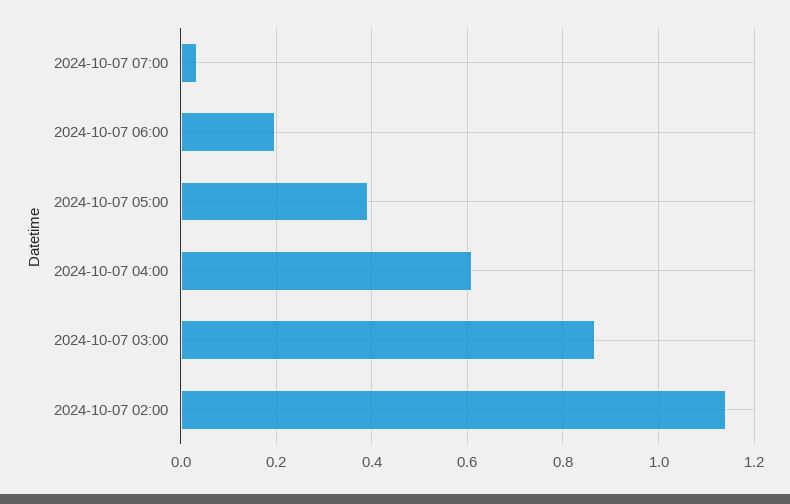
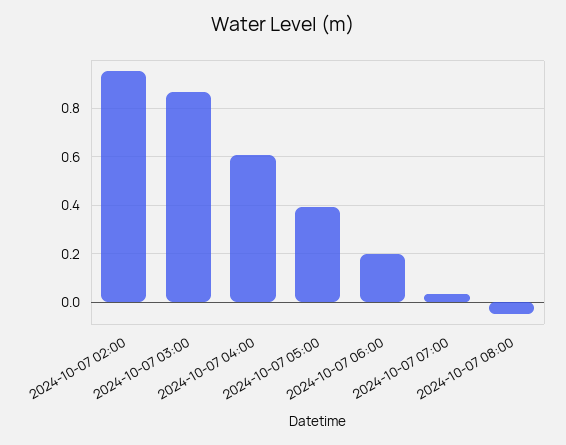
2024-10-07 02:00: 1.14 -> 0.95
2024-10-07 08:00: none -> -0.05

